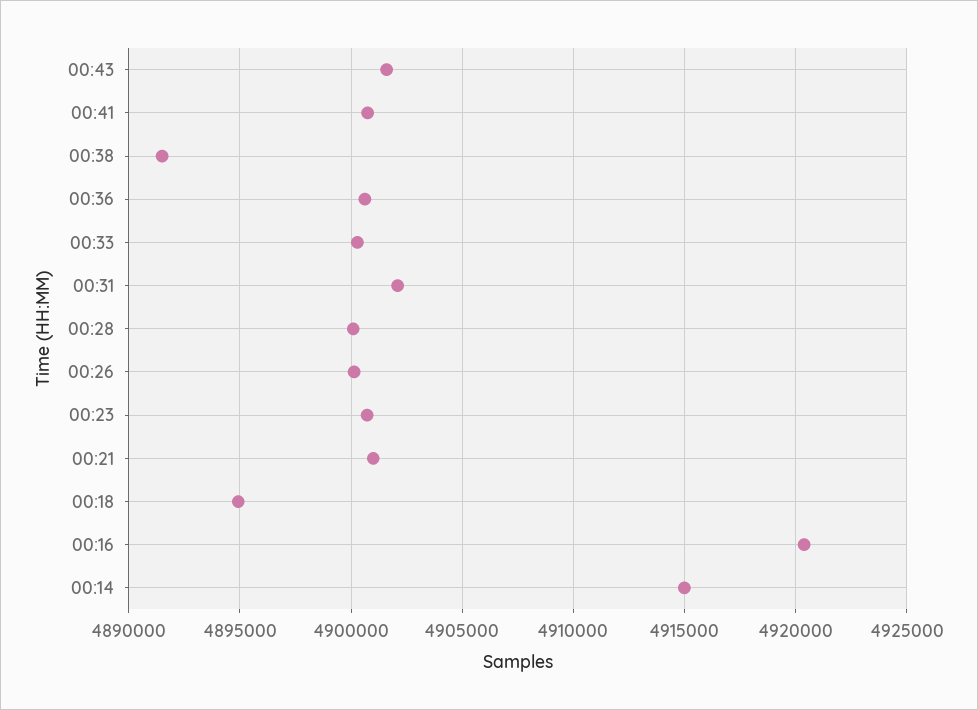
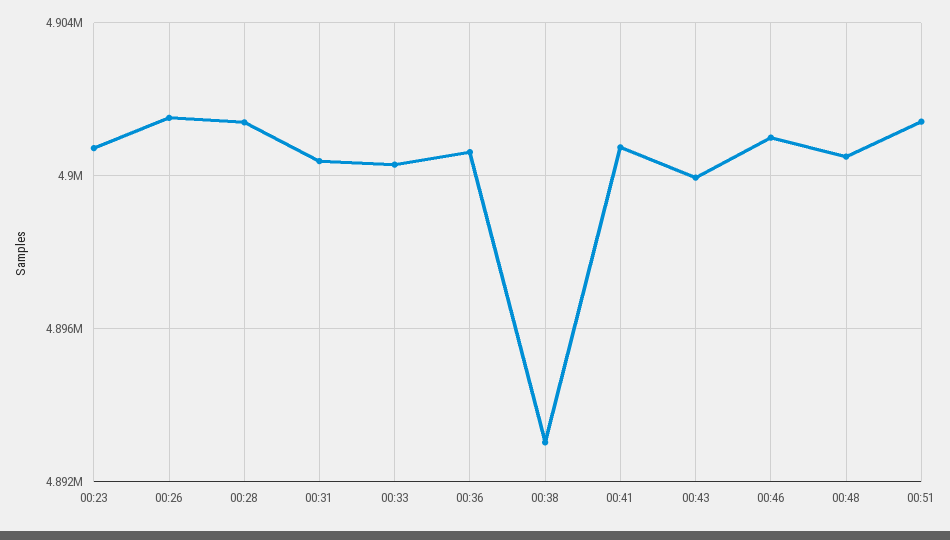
00:43: 4901500 -> 4900000
00:38: 4891500 -> 4893000
00:31: 4902000 -> 4900500
00:28: 4900000 -> 4901500
00:26: 4900000 -> 4901500
00:21: 4901000 -> none
00:18: 4895000 -> none
00:16: 4920500 -> none
00:14: 4915000 -> none
00:46: none -> 4901000
00:48: none -> 4900500
00:51: none -> 4901500

